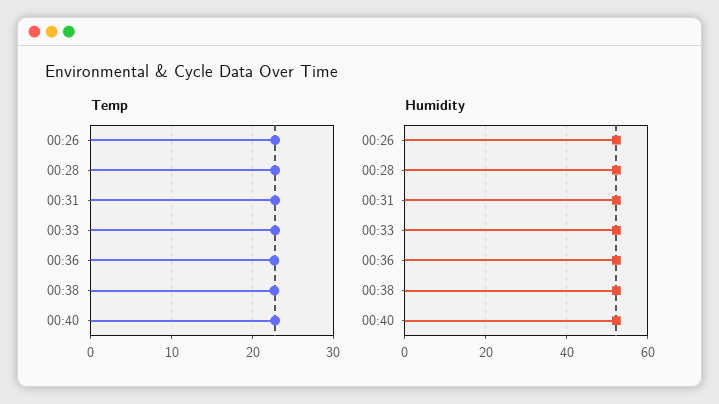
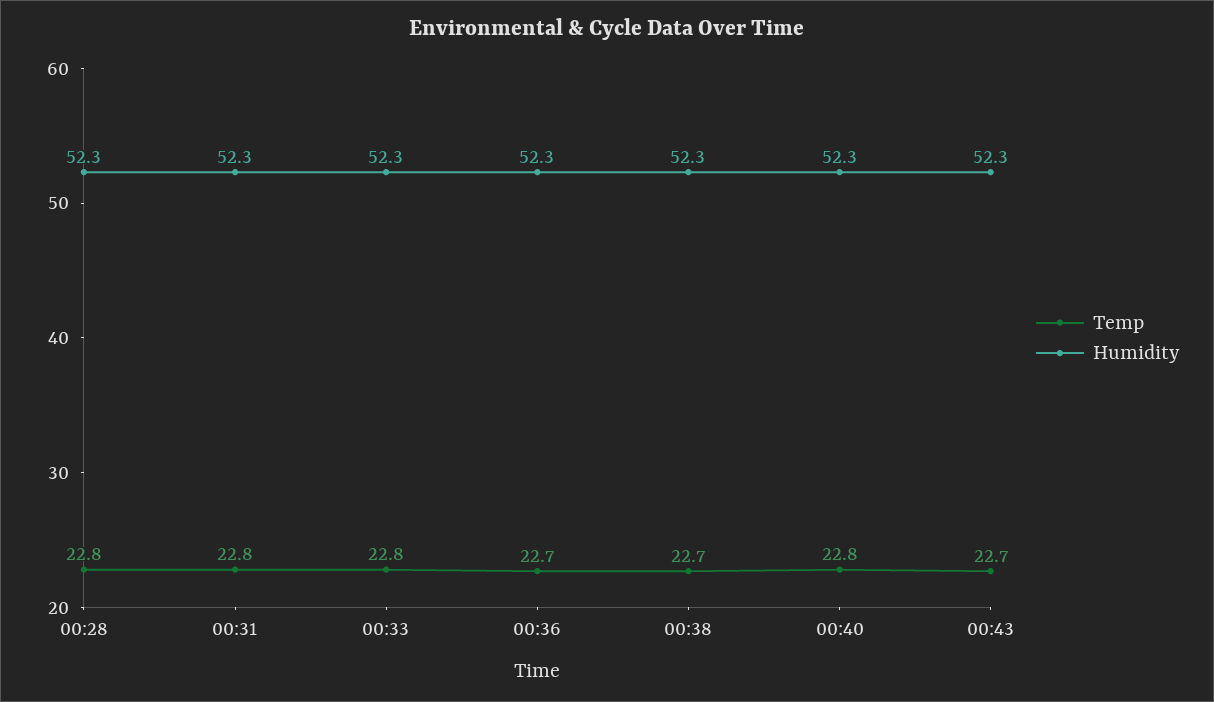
Temp, 00:26: 23 -> none
Humidity, 00:26: 52 -> none
Temp, 00:43: none -> 22.7
Humidity, 00:43: none -> 52.3

